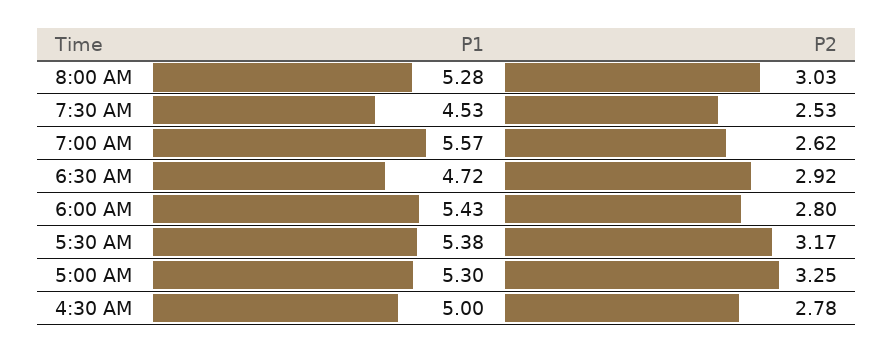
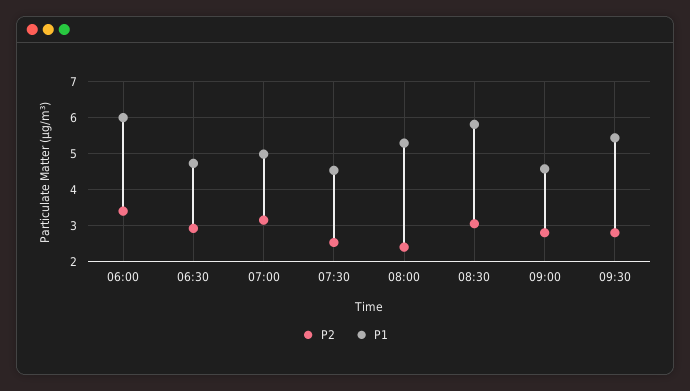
P2, 8:00 AM: 3.03 -> 2.4
P1, 7:00 AM: 5.57 -> 5
P2, 7:00 AM: 2.62 -> 3.2
P1, 6:00 AM: 5.43 -> 6
P2, 6:00 AM: 2.8 -> 3.4
P1, 5:30 AM: 5.38 -> none
P2, 5:30 AM: 3.17 -> none
P1, 5:00 AM: 5.3 -> none
P2, 5:00 AM: 3.25 -> none
P1, 4:30 AM: 5 -> none
P2, 4:30 AM: 2.78 -> none
P2, 08:30: none -> 3
P1, 08:30: none -> 5.8
P2, 09:00: none -> 2.8
P1, 09:00: none -> 4.6
P2, 09:30: none -> 2.8
P1, 09:30: none -> 5.4

